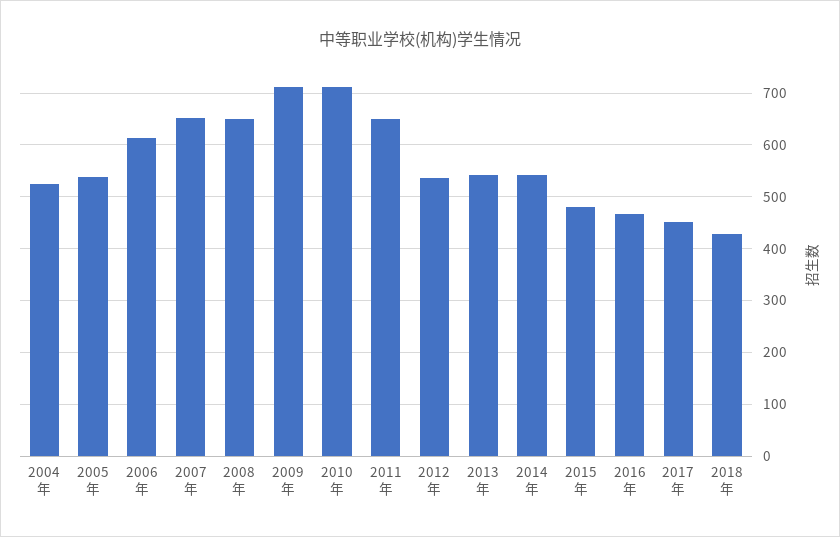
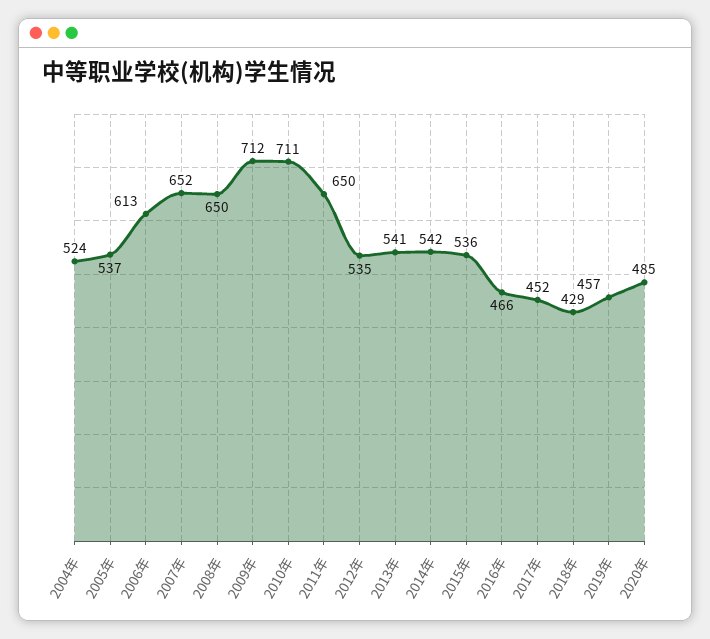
2015年: 480 -> 536
2019年: none -> 457
2020年: none -> 485

